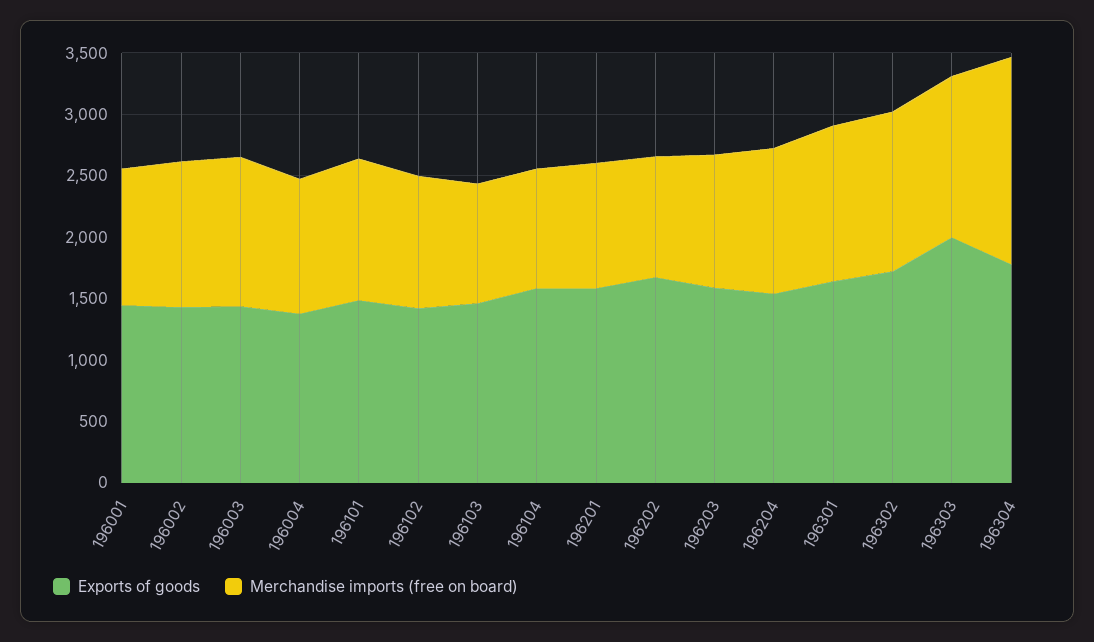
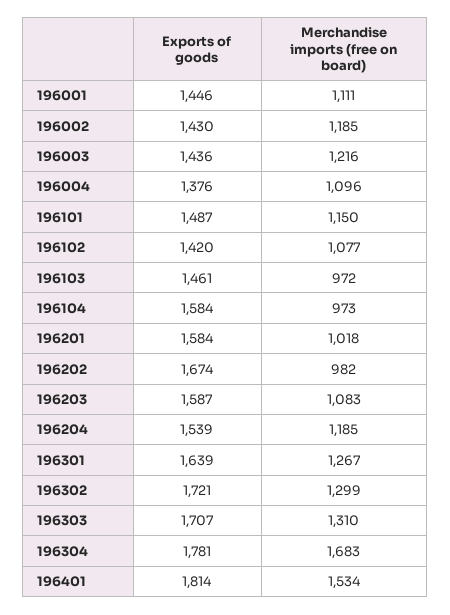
Exports of goods, 196303: 2000 -> 1707
Exports of goods, 196401: none -> 1814
Merchandise imports (free on board), 196401: none -> 1534

